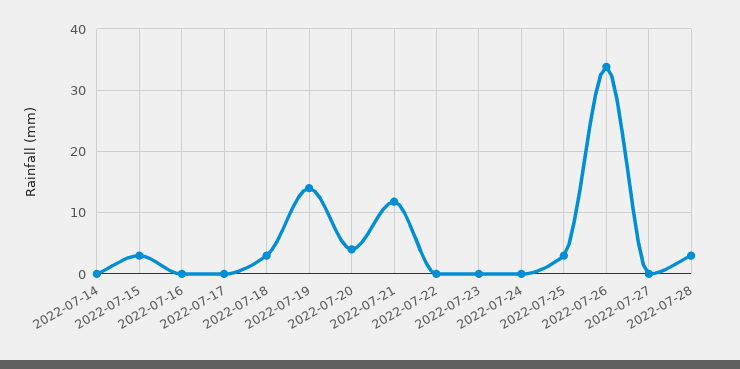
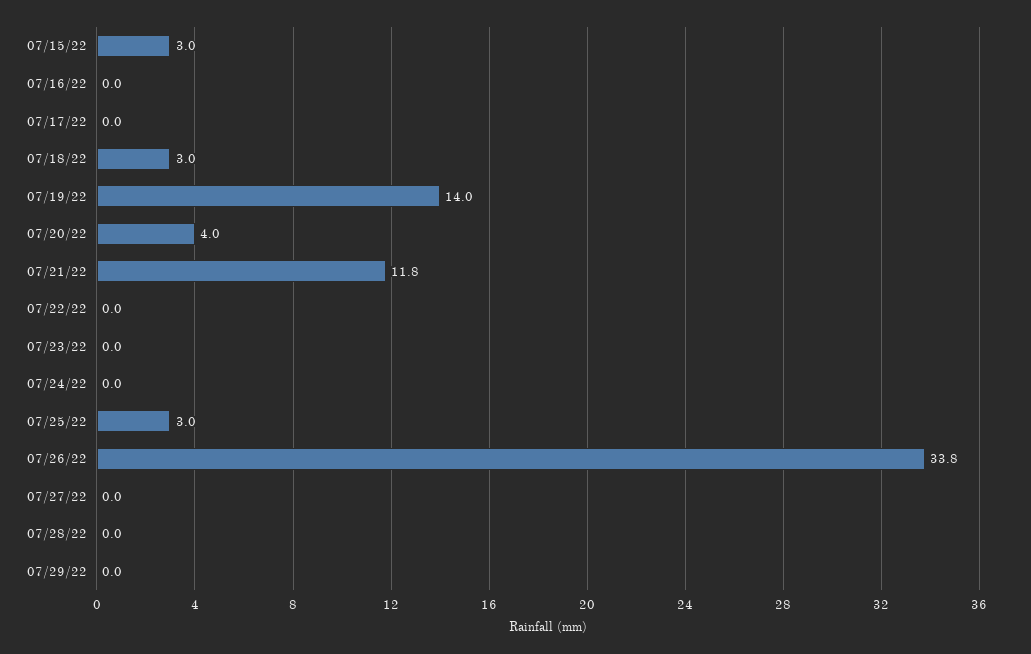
2022-07-14: 0 -> none
2022-07-28: 3 -> 0
07/29/22: none -> 0

